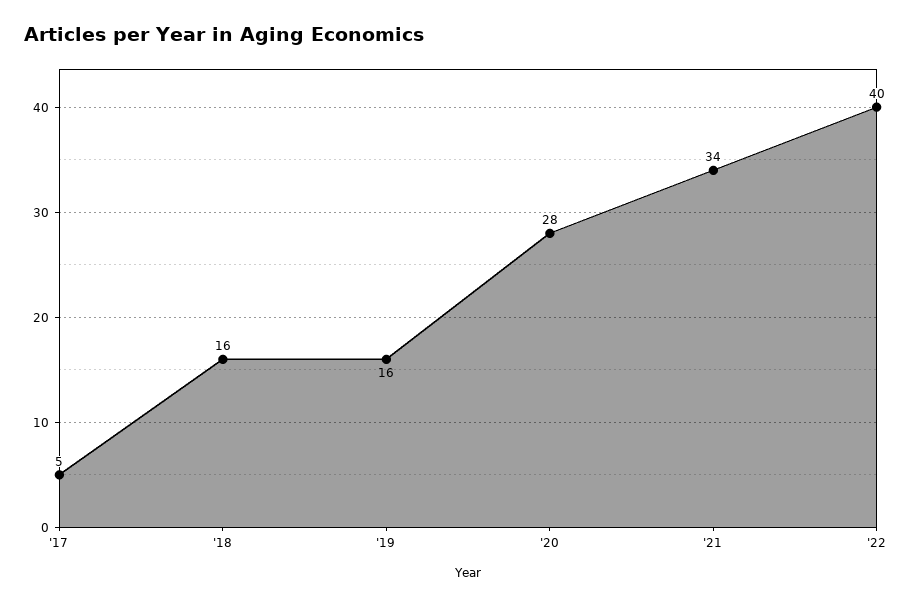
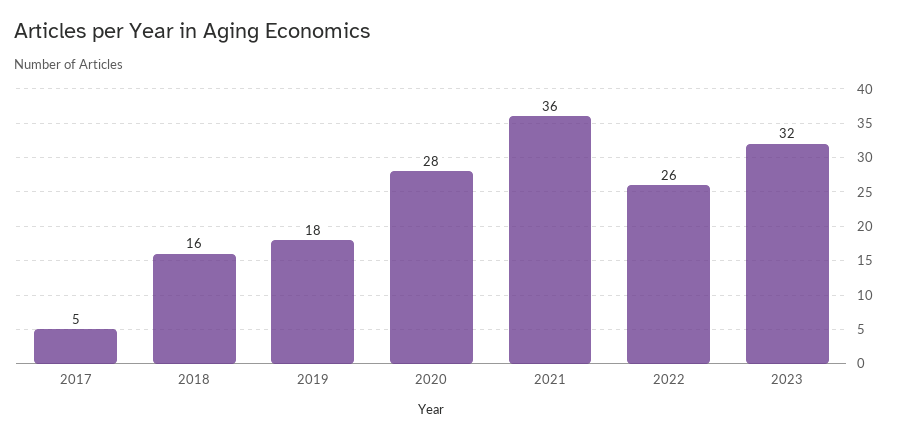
'19: 16 -> 18
'21: 34 -> 36
'22: 40 -> 26
2023: none -> 32

